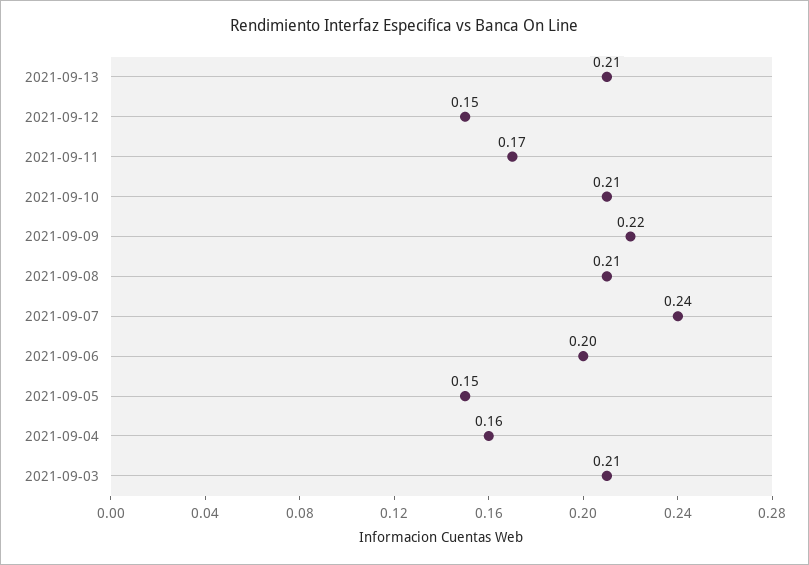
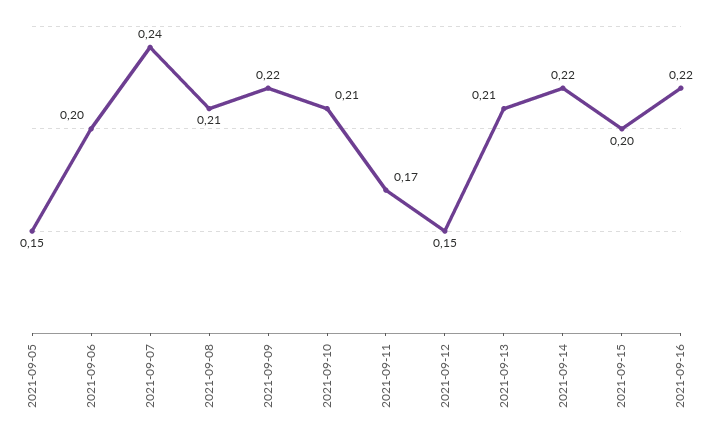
2021-09-04: 0.16 -> none
2021-09-03: 0.21 -> none
2021-09-14: none -> 0.22
2021-09-15: none -> 0.2
2021-09-16: none -> 0.22

